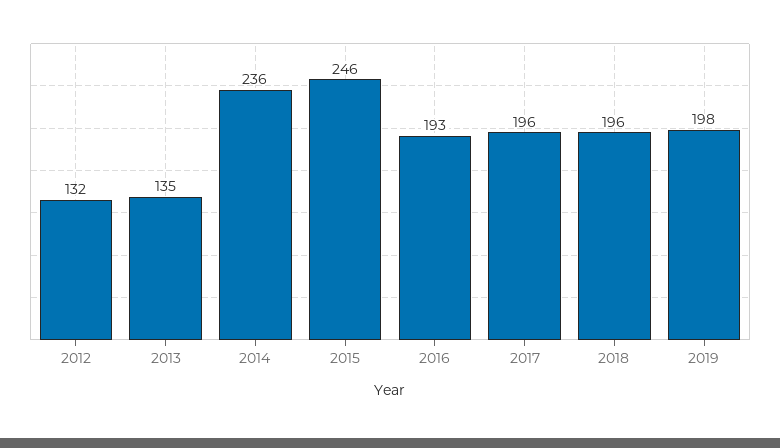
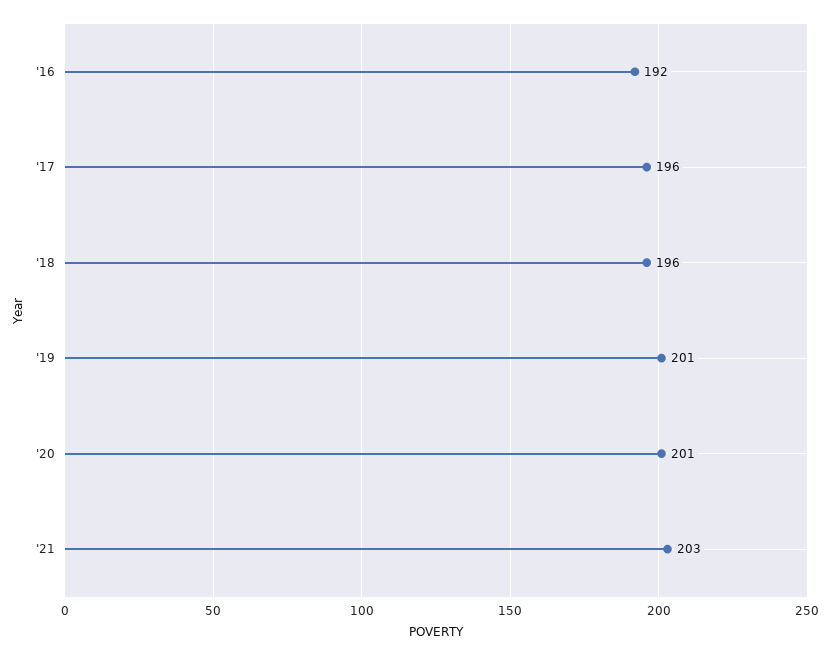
2012: 132 -> none
2013: 135 -> none
2014: 236 -> none
2015: 246 -> none
2016: 193 -> 192
2019: 198 -> 201
'20: none -> 201
'21: none -> 203

